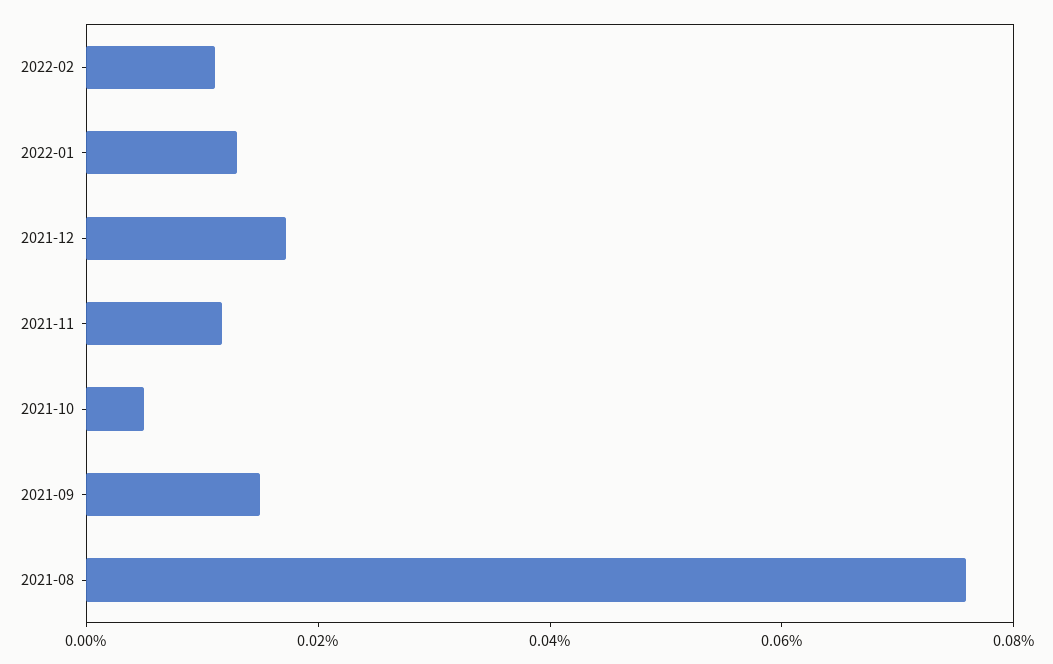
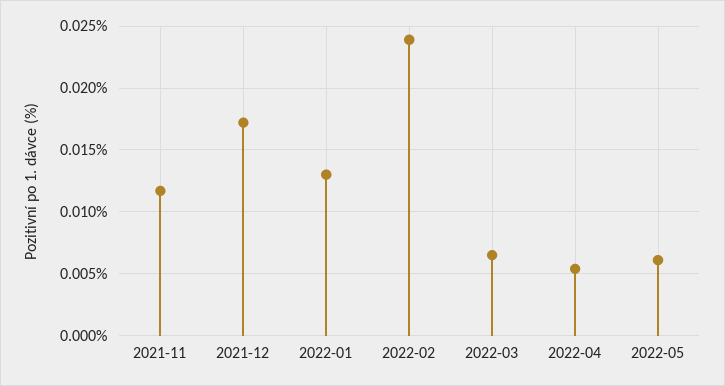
2022-02: 0.01 -> 0.024
2021-10: 0.005 -> none
2021-09: 0.015 -> none
2021-08: 0.075 -> none
2022-03: none -> 0.0065
2022-04: none -> 0.0055
2022-05: none -> 0.006

